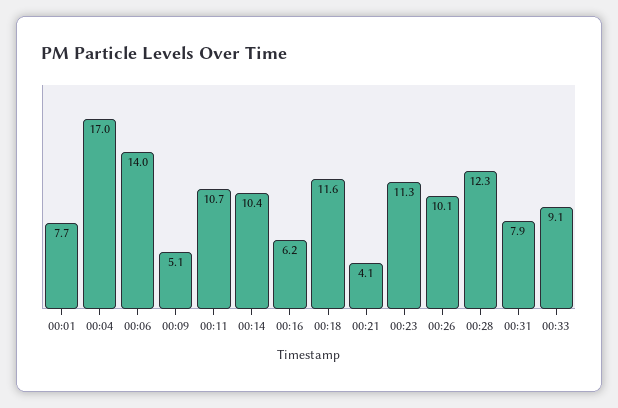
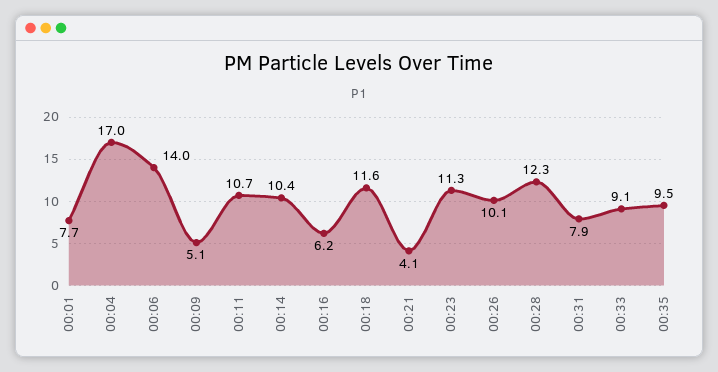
00:35: none -> 9.5

